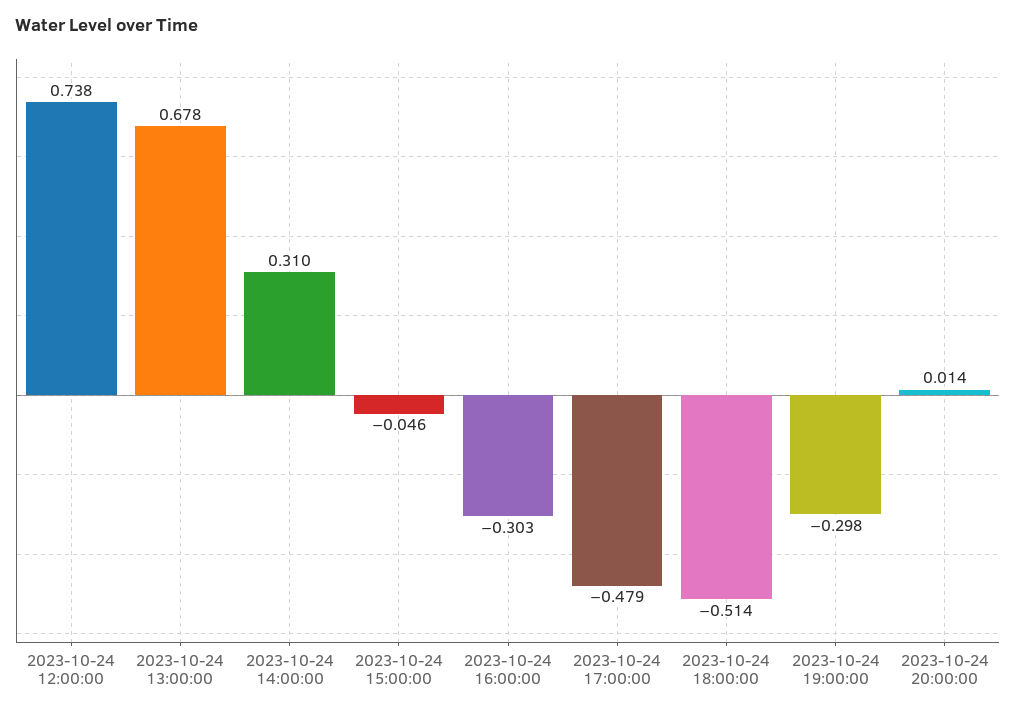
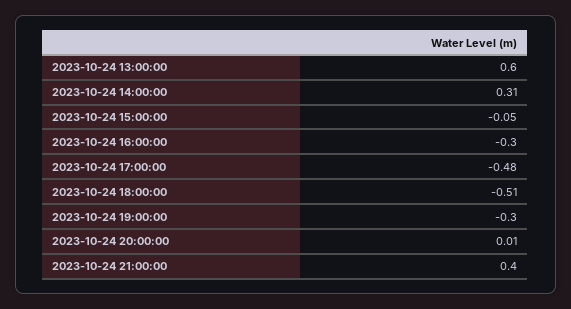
2023-10-24 12:00:00: 0.738 -> none
2023-10-24 13:00:00: 0.678 -> 0.6
2023-10-24 21:00:00: none -> 0.4

